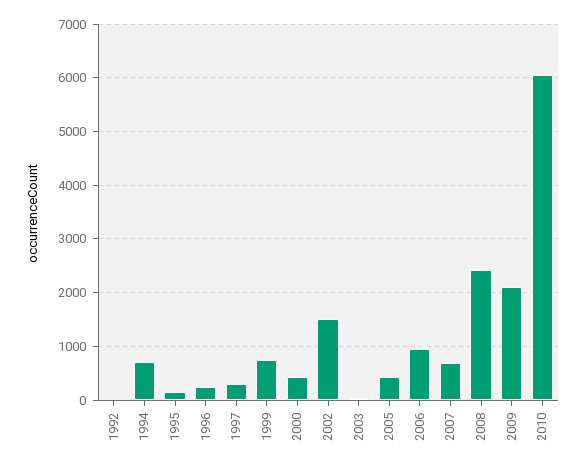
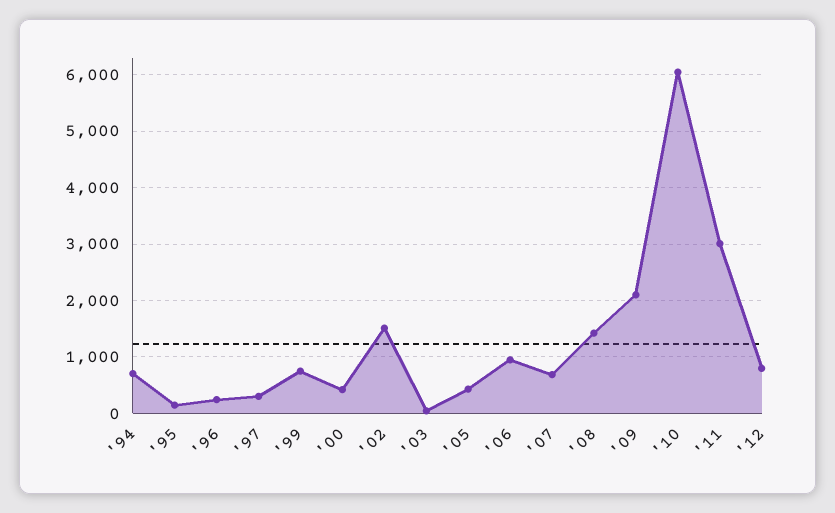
1992: 0 -> none
2008: 2400 -> 1400
'11: none -> 3000
'12: none -> 800

